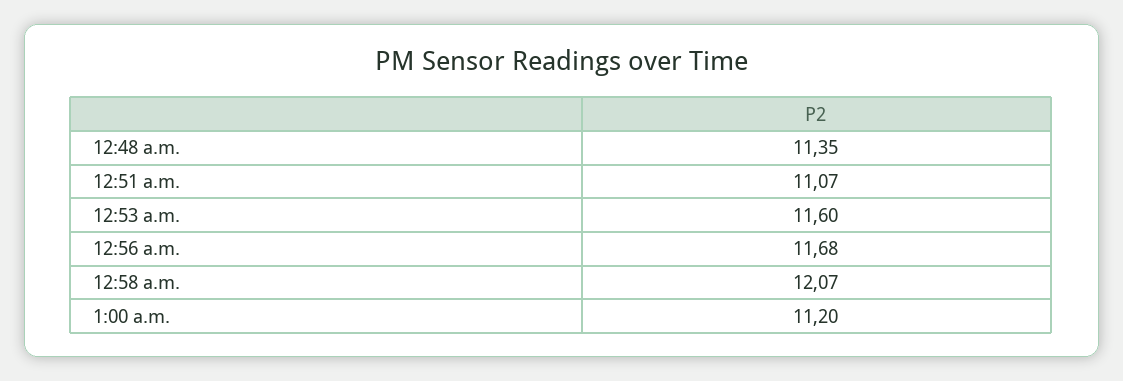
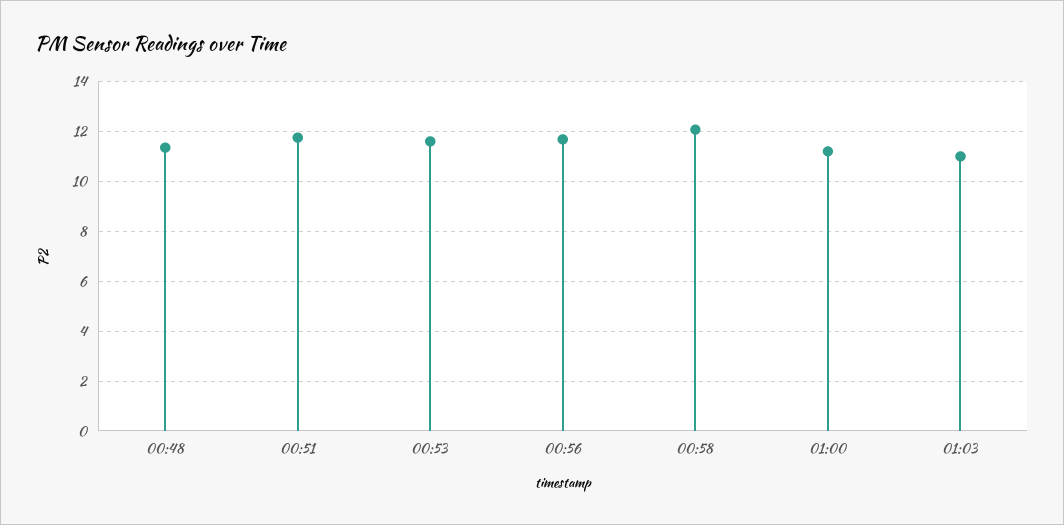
12:51 a.m.: 11.07 -> 11.75
01:03: none -> 11

